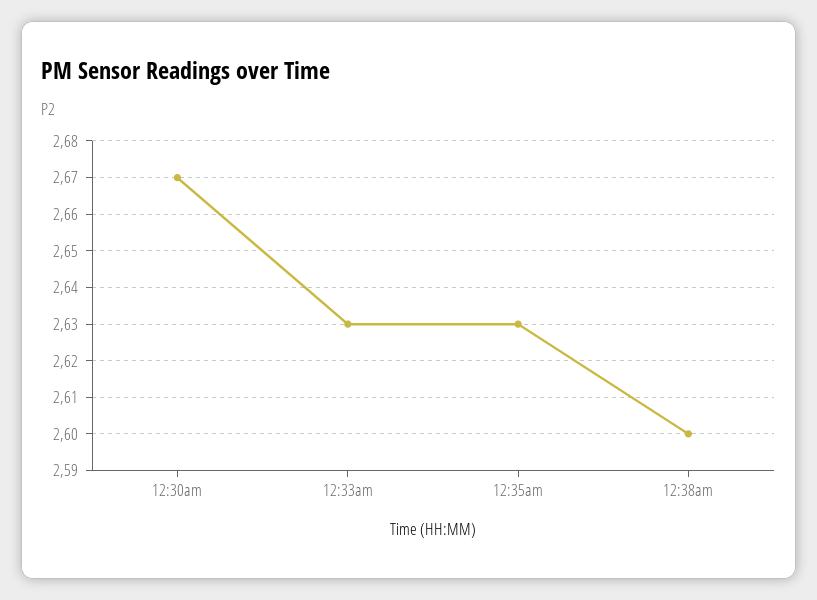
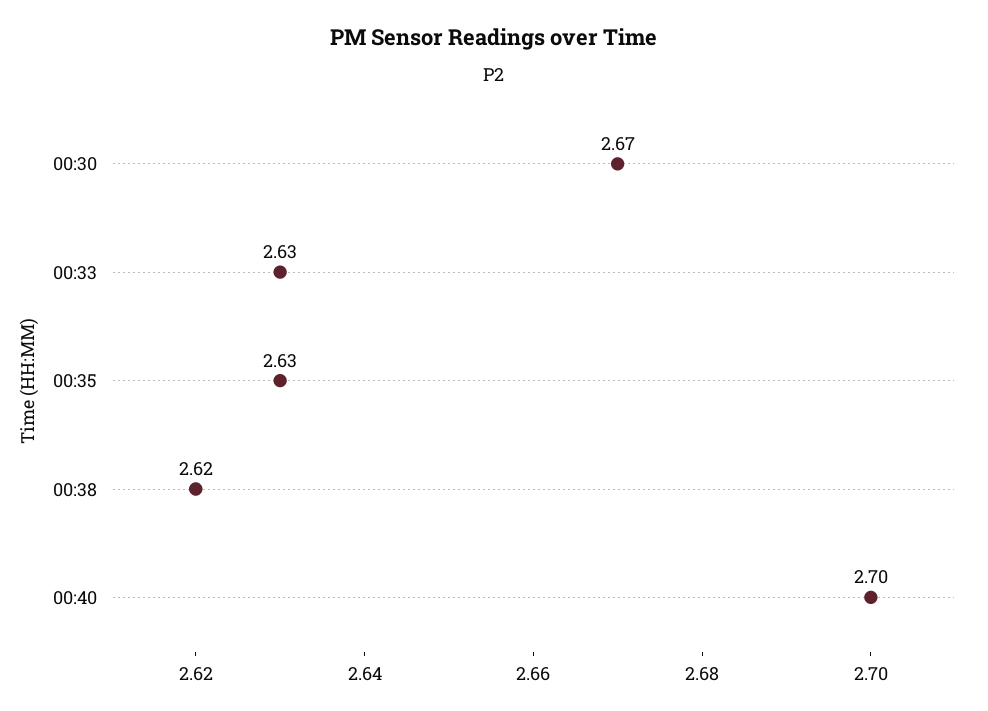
12:38am: 2.6 -> 2.62
00:40: none -> 2.7

